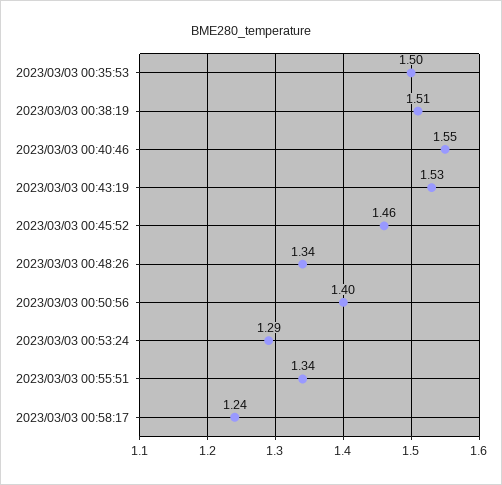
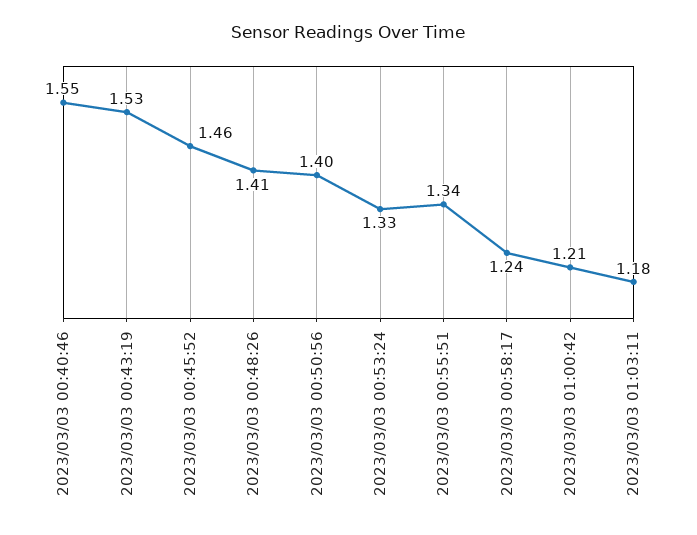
2023/03/03 00:35:53: 1.5 -> none
2023/03/03 00:38:19: 1.51 -> none
2023/03/03 00:48:26: 1.34 -> 1.41
2023/03/03 00:53:24: 1.29 -> 1.33
2023/03/03 01:00:42: none -> 1.21
2023/03/03 01:03:11: none -> 1.18

